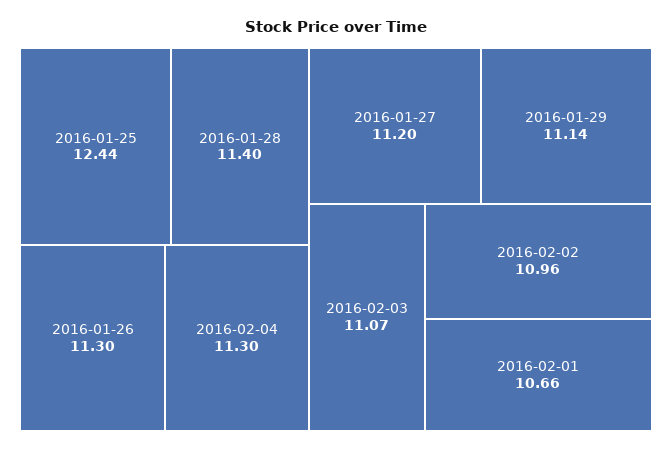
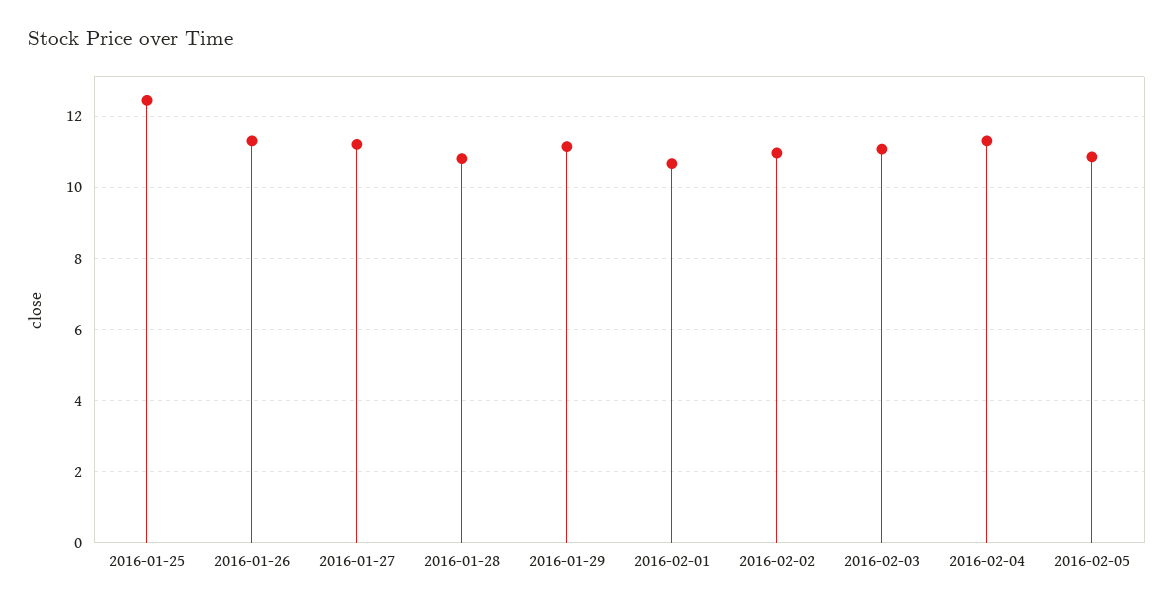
2016-01-28: 11.4 -> 10.8
2016-02-05: none -> 10.8

